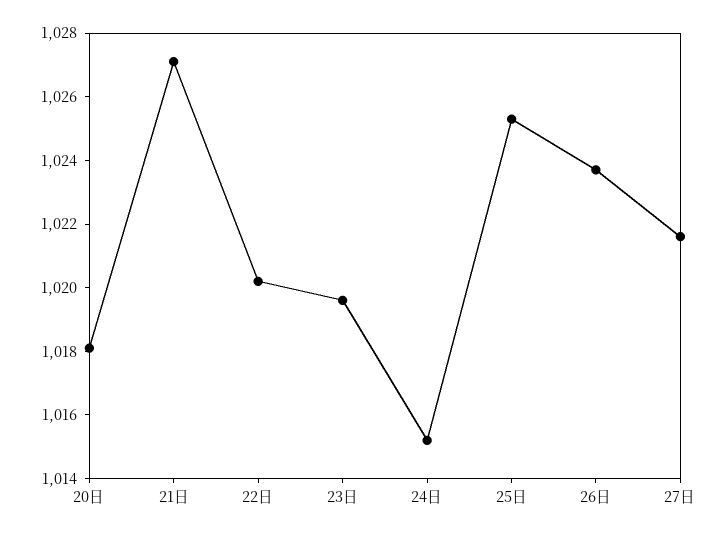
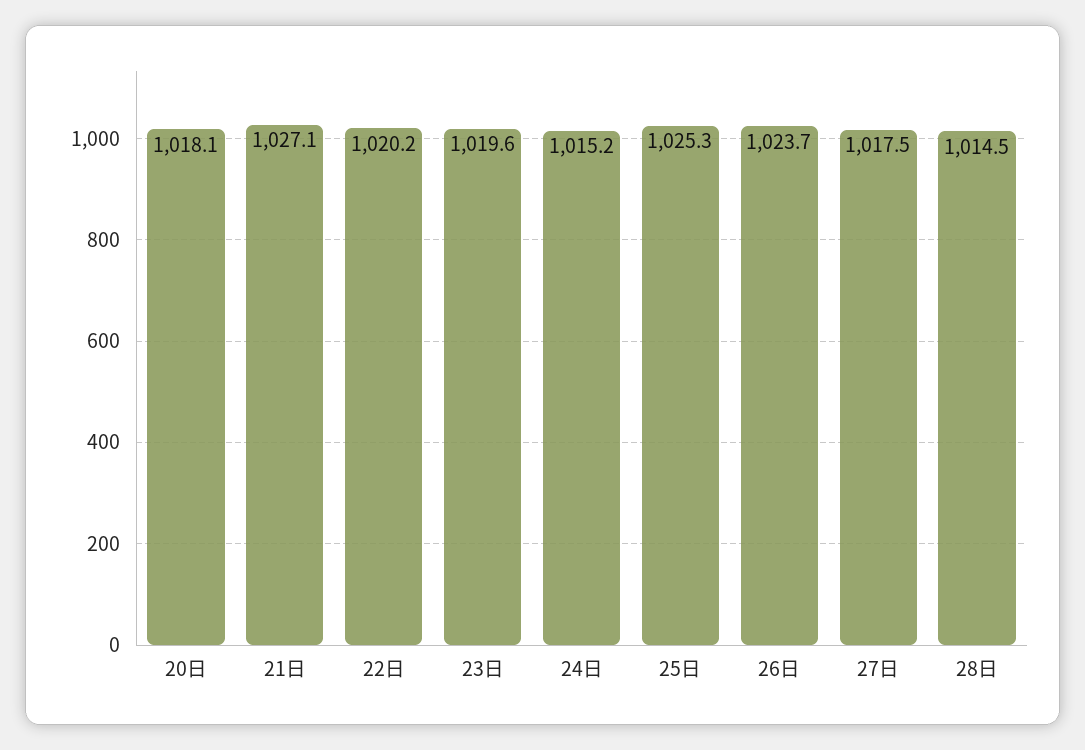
27日: 1021.5 -> 1017.5
28日: none -> 1014.5

